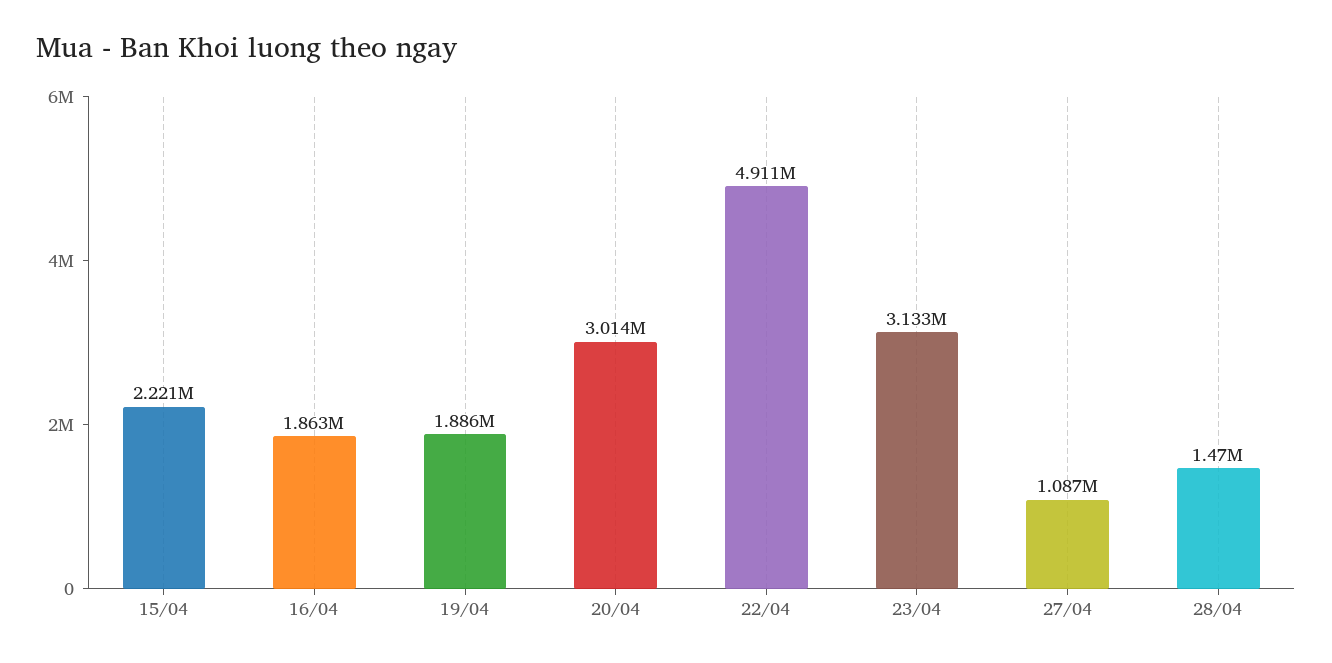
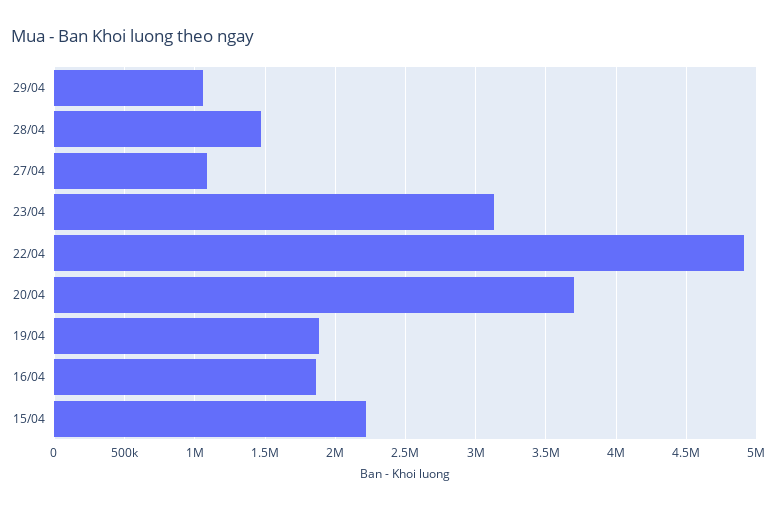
20/04: 3014000 -> 3700000
29/04: none -> 1050000

